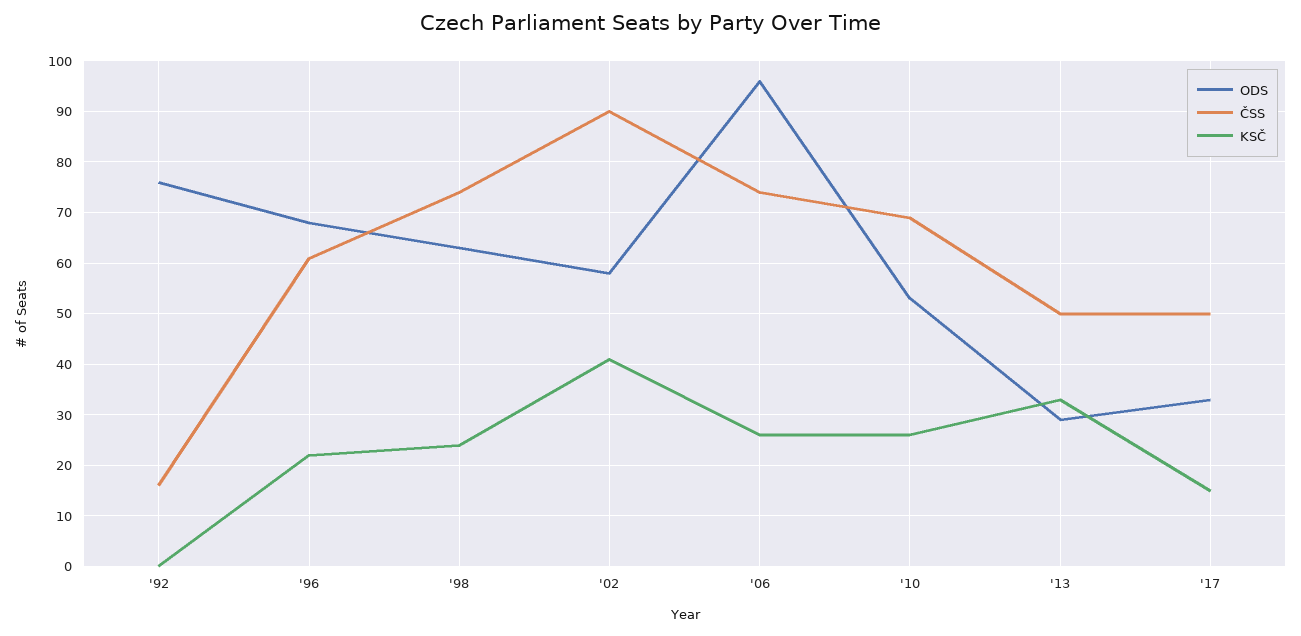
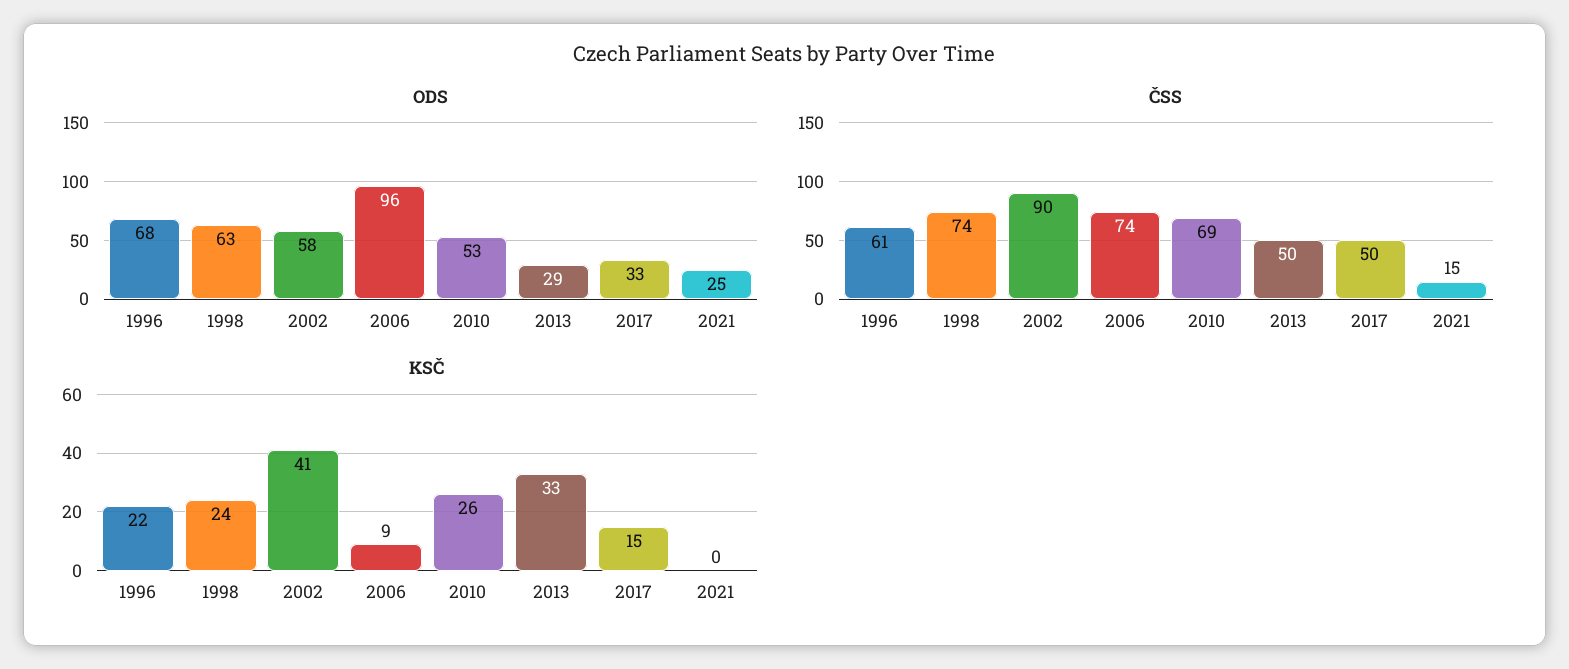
ODS, '92: 75 -> none
ČSS, '92: 15 -> none
KSČ, '92: 0 -> none
KSČ, '06: 25 -> 9
ODS, 2021: none -> 25
ČSS, 2021: none -> 15
KSČ, 2021: none -> 0

